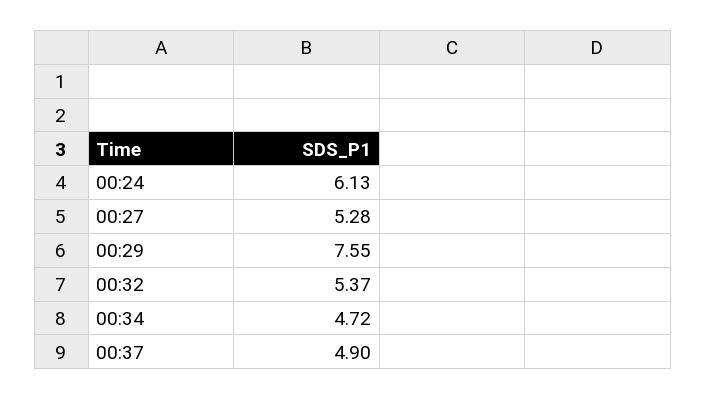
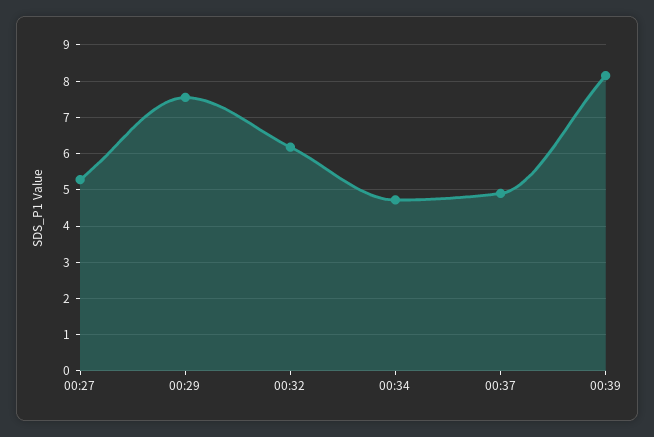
00:24: 6.13 -> none
00:32: 5.37 -> 6.2
00:39: none -> 8.2

